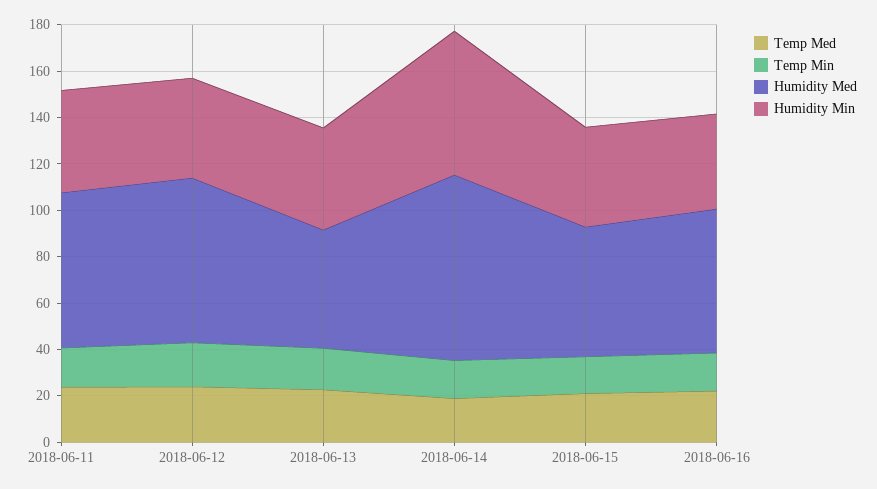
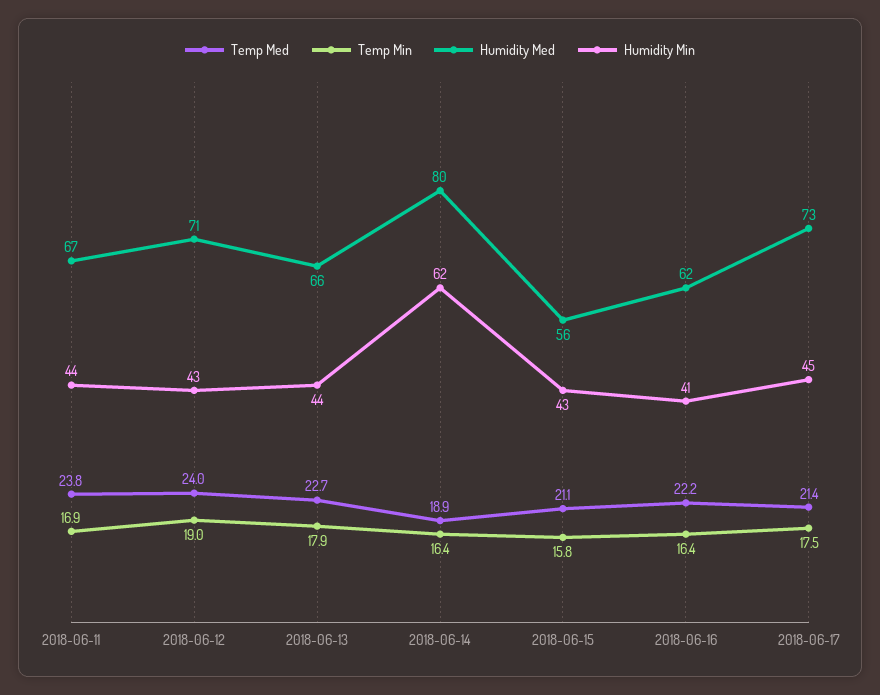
Humidity Med, 2018-06-13: 50 -> 66
Temp Med, 2018-06-17: none -> 21.4
Temp Min, 2018-06-17: none -> 17.5
Humidity Med, 2018-06-17: none -> 73
Humidity Min, 2018-06-17: none -> 45

